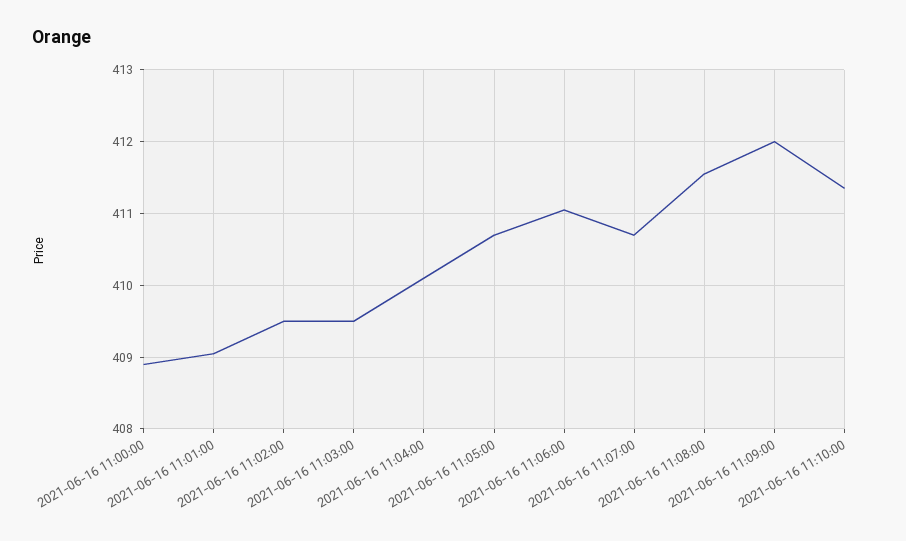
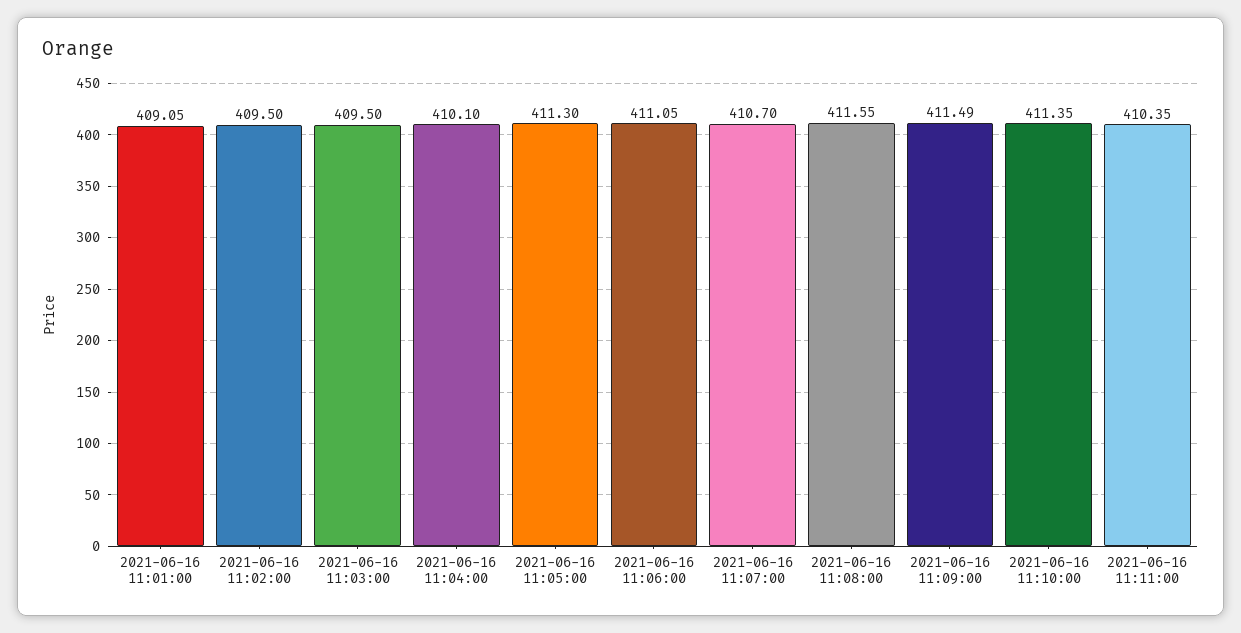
2021-06-16 11:00:00: 408.9 -> none
2021-06-16 11:05:00: 410.7 -> 411.3
2021-06-16 11:09:00: 412 -> 411.49
2021-06-16 11:11:00: none -> 410.35

